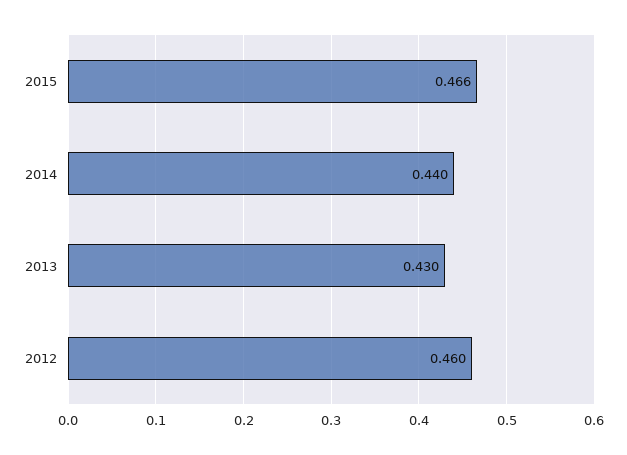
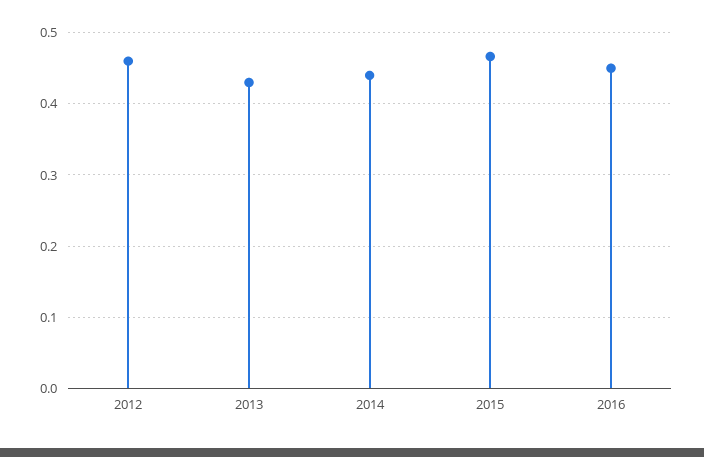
2016: none -> 0.45

